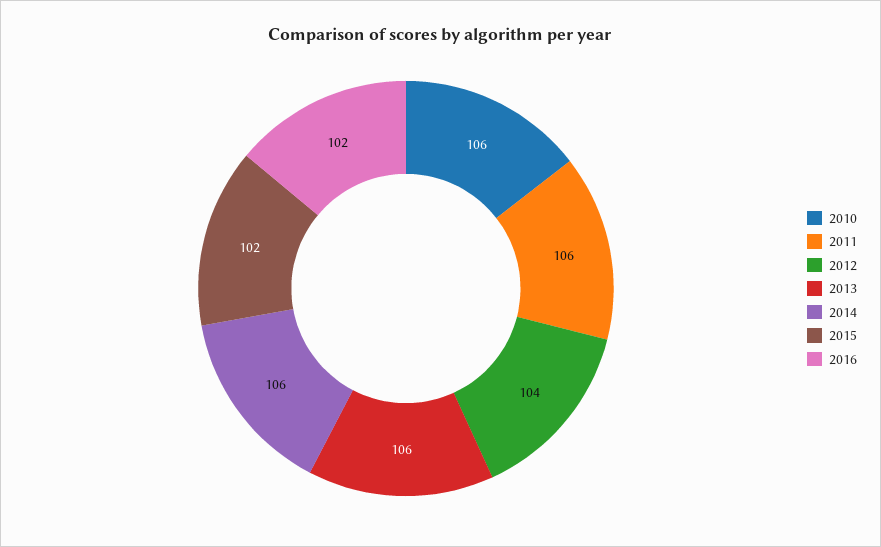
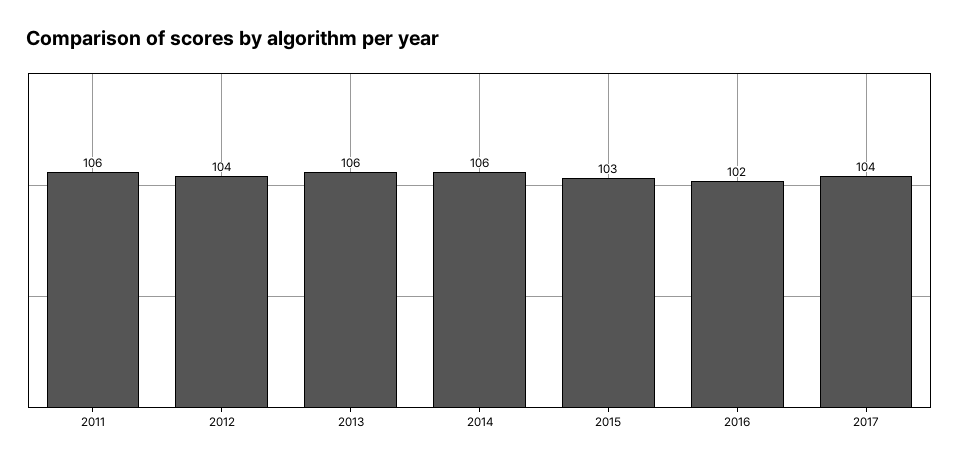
2010: 106 -> none
2015: 102 -> 103
2017: none -> 104

